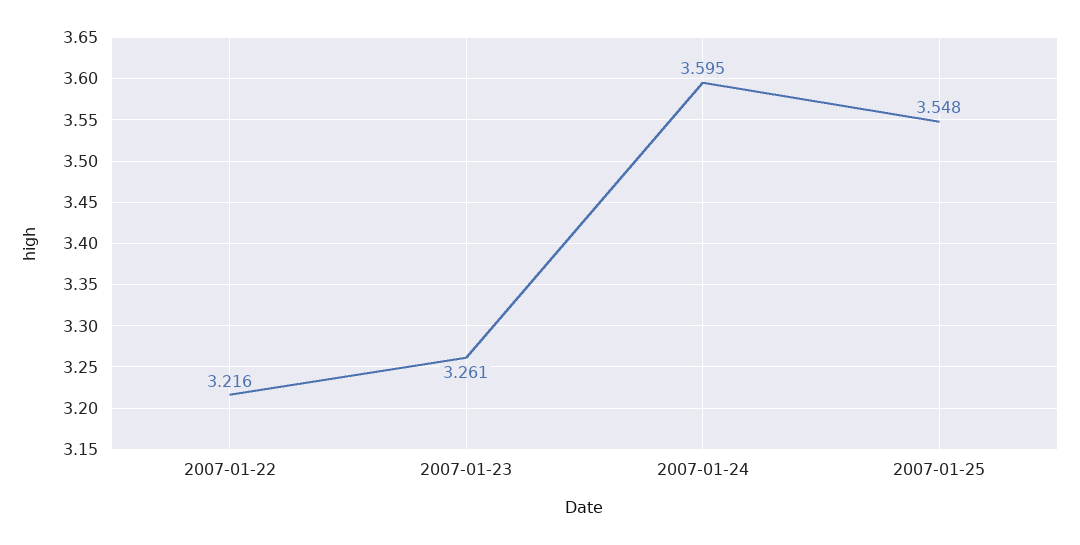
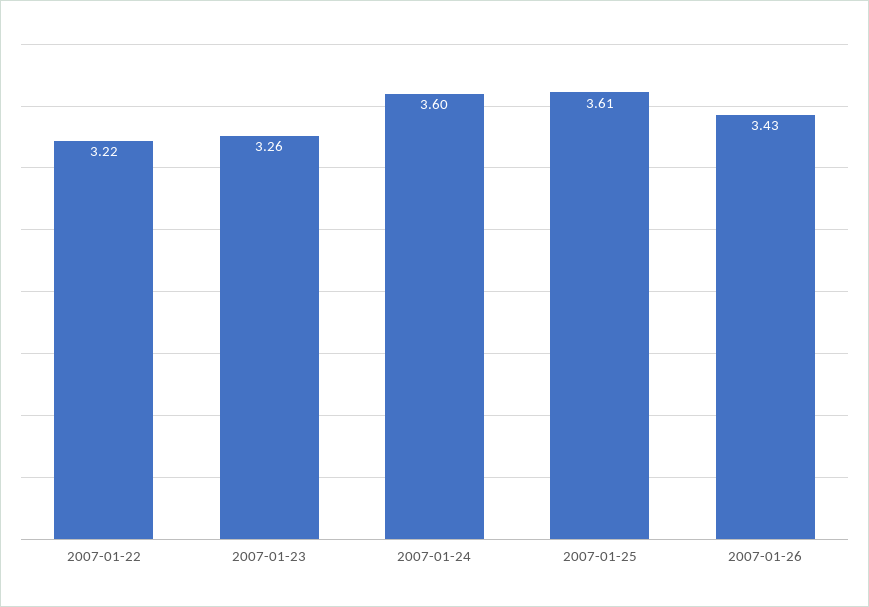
2007-01-25: 3.548 -> 3.61
2007-01-26: none -> 3.43

